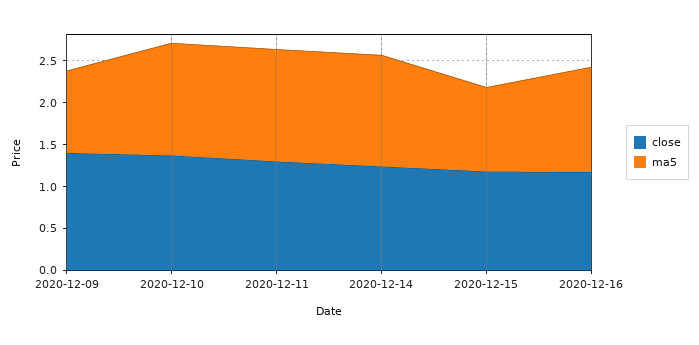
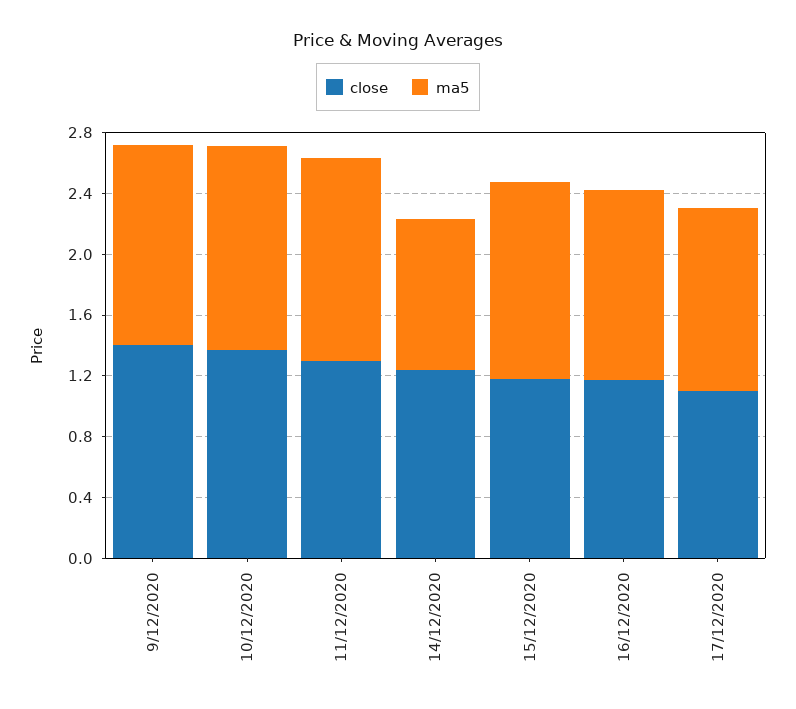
ma5, 2020-12-09: 1 -> 1.3
ma5, 2020-12-14: 1.3 -> 1
ma5, 2020-12-15: 1 -> 1.3
close, 17/12/2020: none -> 1.1
ma5, 17/12/2020: none -> 1.2

